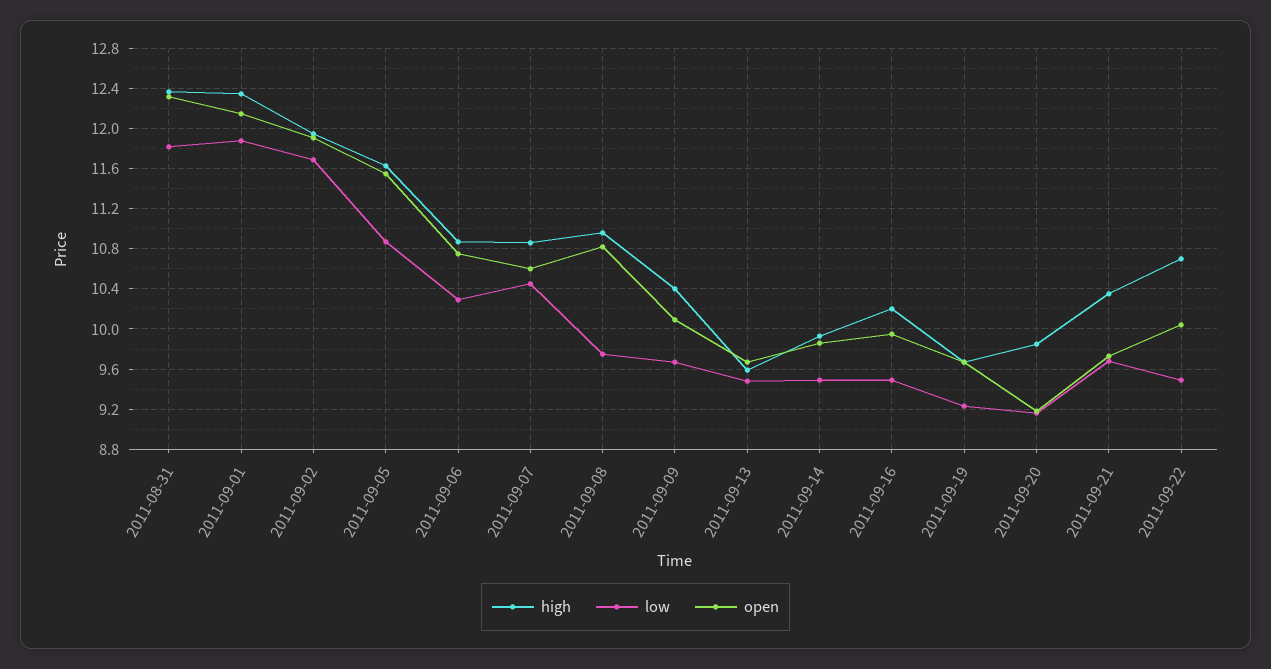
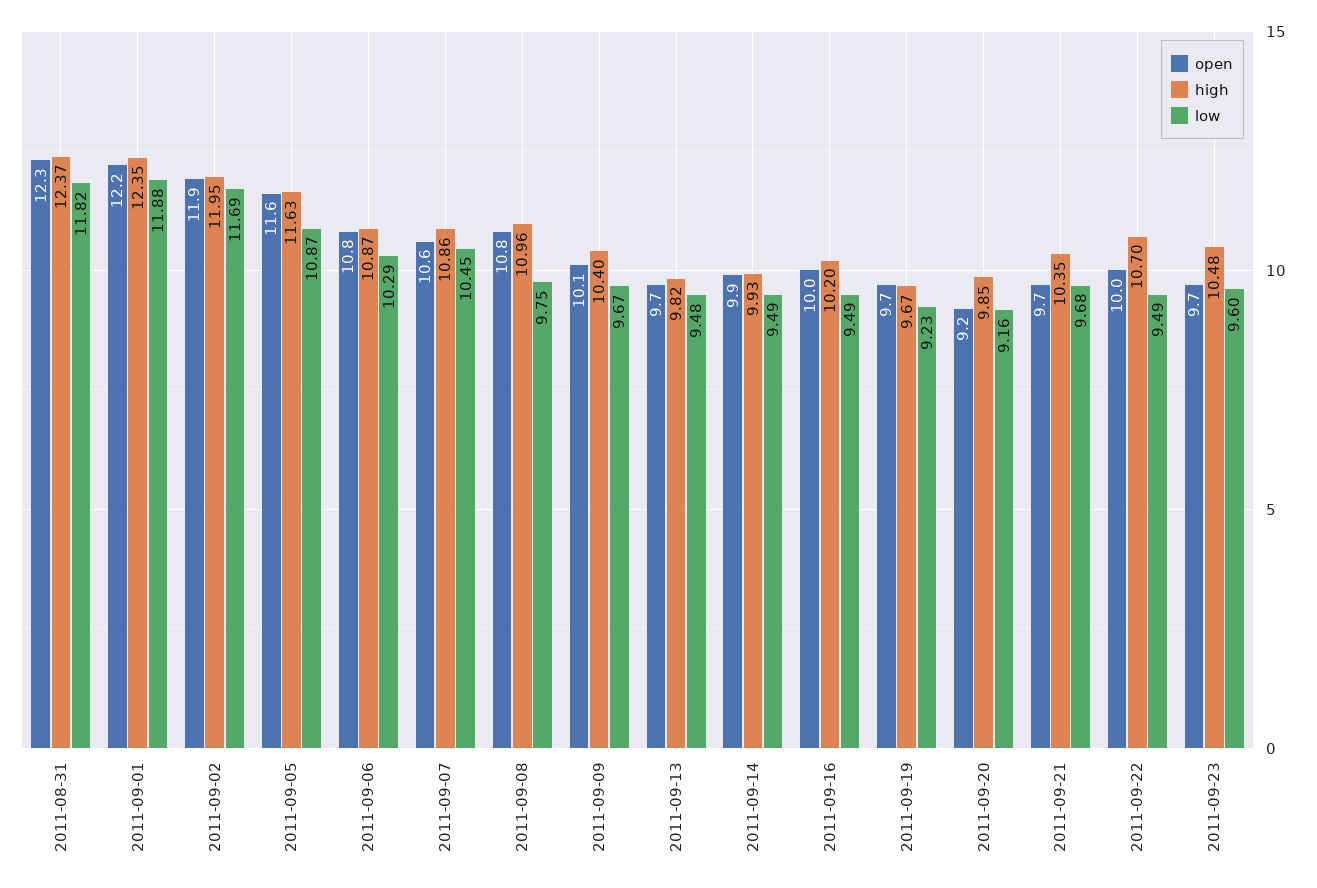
high, 2011-09-13: 9.6 -> 9.82
open, 2011-09-23: none -> 9.7
high, 2011-09-23: none -> 10.48
low, 2011-09-23: none -> 9.6

